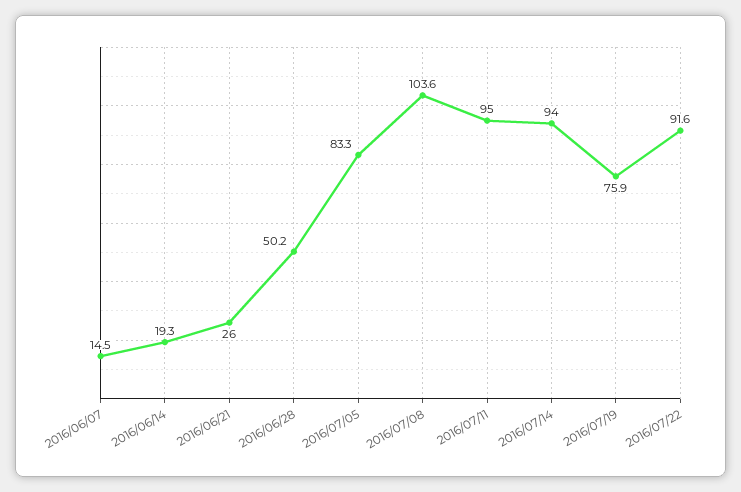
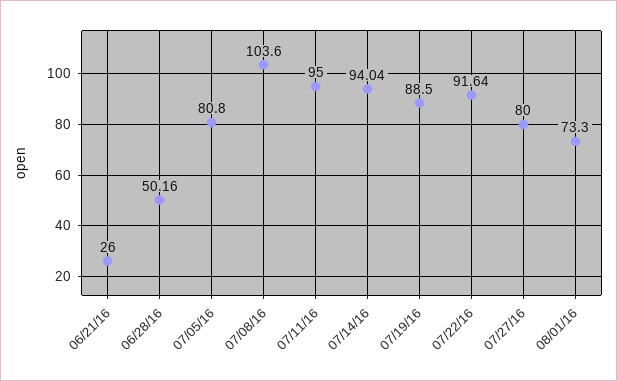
2016/06/07: 14.5 -> none
2016/06/14: 19.3 -> none
2016/07/05: 83.3 -> 80.8
2016/07/19: 75.9 -> 88.5
07/27/16: none -> 80
08/01/16: none -> 73.3

